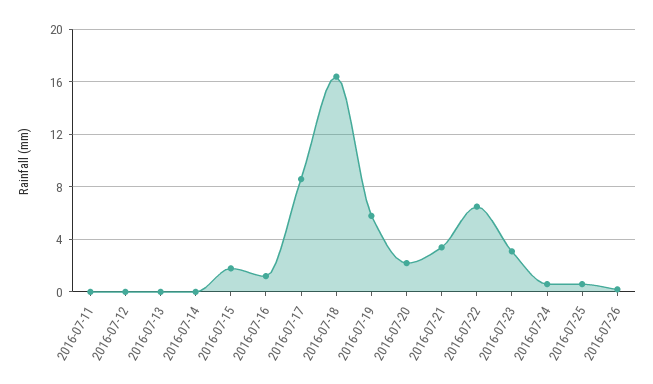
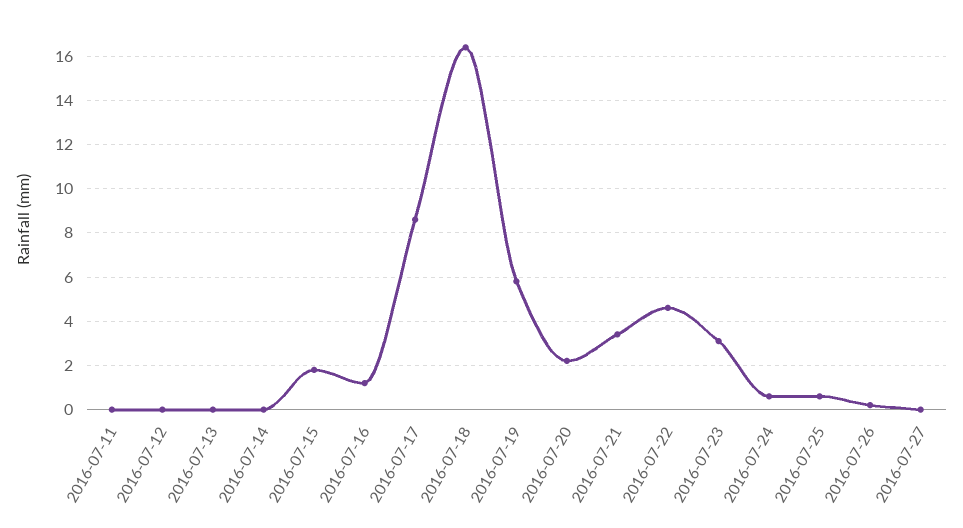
2016-07-22: 6.5 -> 4.5
2016-07-27: none -> 0

